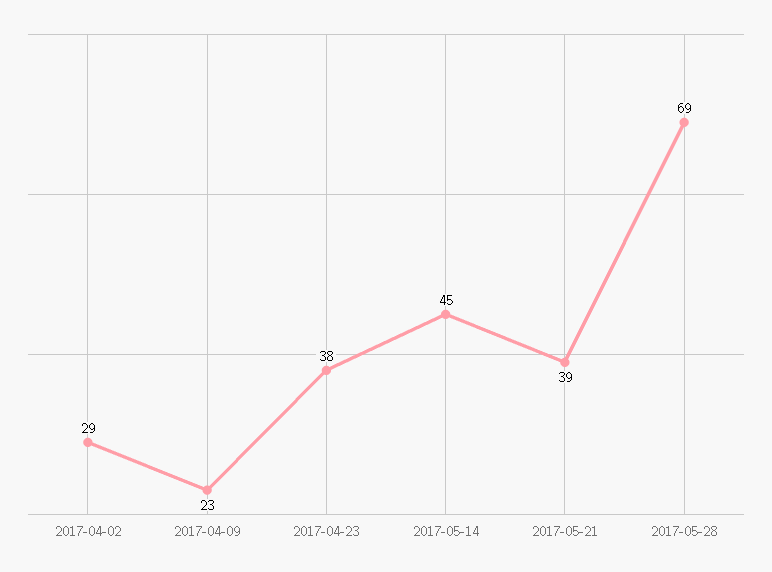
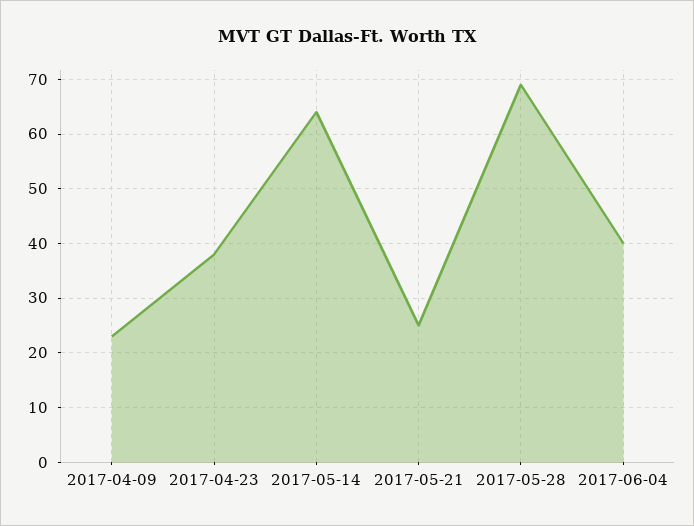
2017-04-02: 29 -> none
2017-05-14: 45 -> 65
2017-05-21: 39 -> 25
2017-06-04: none -> 40

